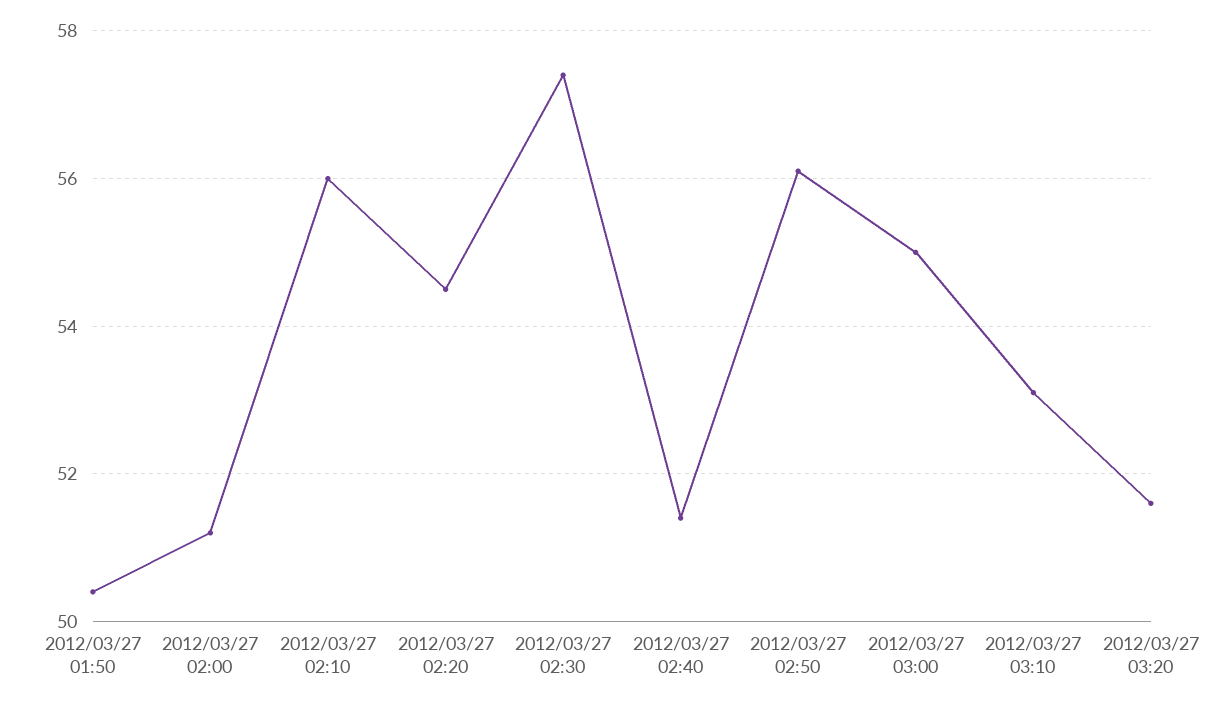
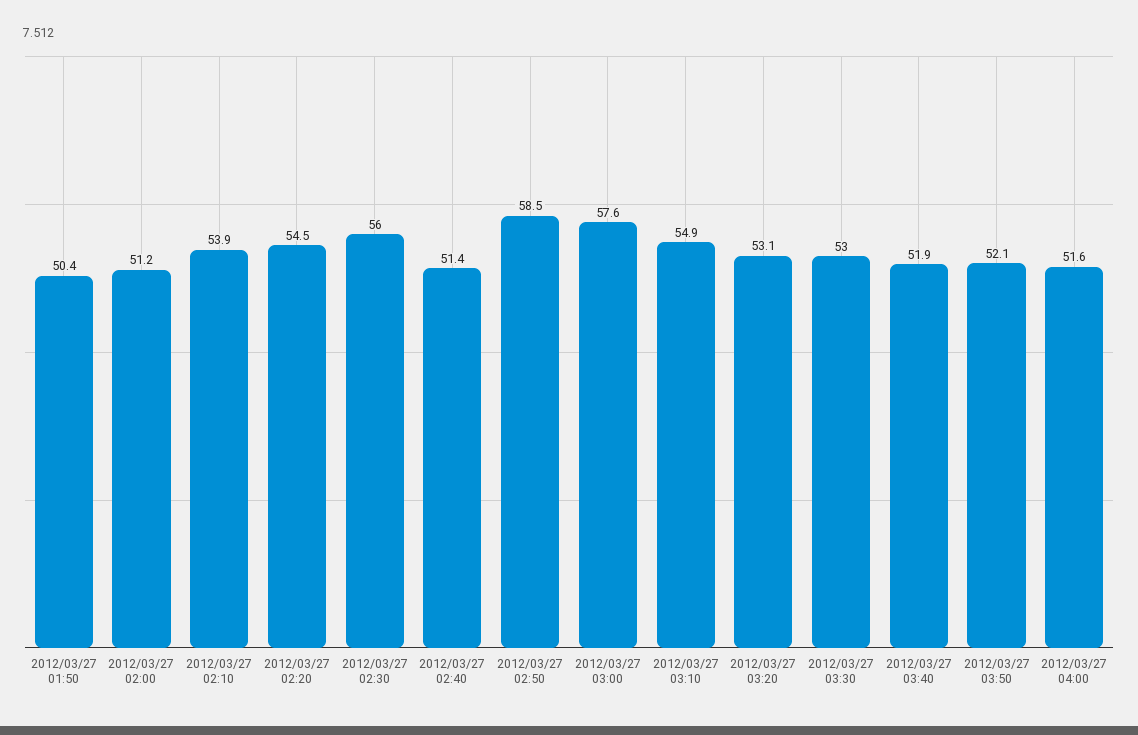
2012/03/27 02:10: 56 -> 53.9
2012/03/27 02:30: 57.5 -> 56
2012/03/27 02:50: 56 -> 58.5
2012/03/27 03:00: 55 -> 57.6
2012/03/27 03:10: 53 -> 54.9
2012/03/27 03:20: 51.5 -> 53.1
2012/03/27 03:30: none -> 53
2012/03/27 03:40: none -> 51.9
2012/03/27 03:50: none -> 52.1
2012/03/27 04:00: none -> 51.6

